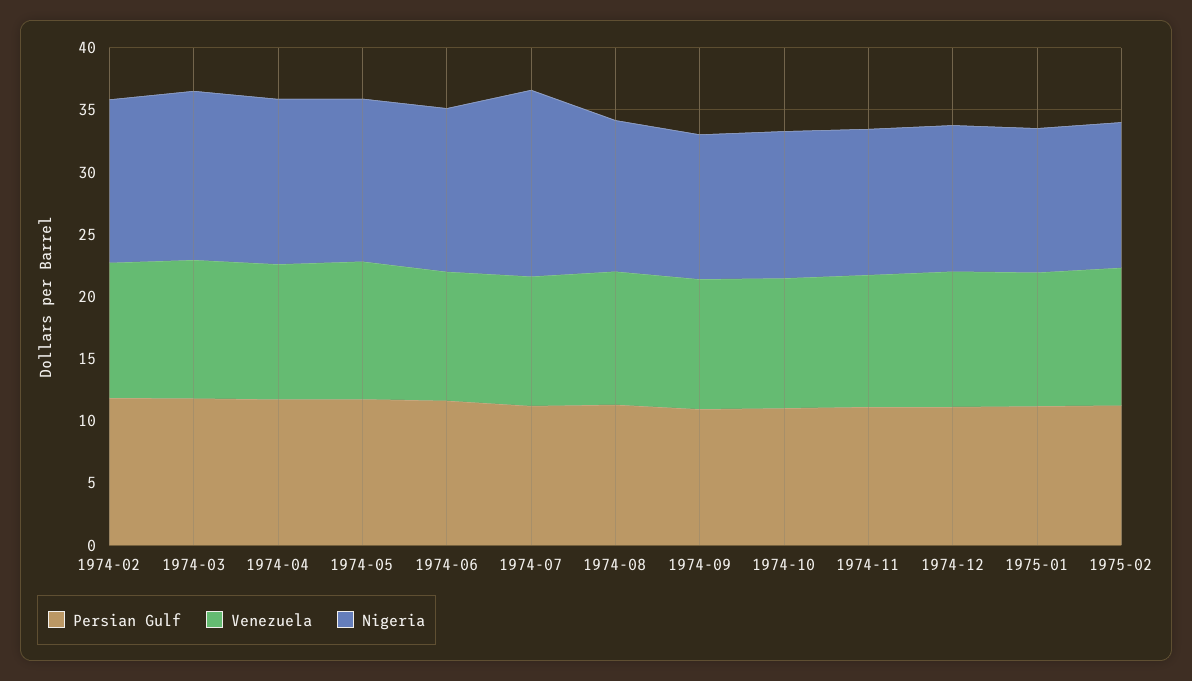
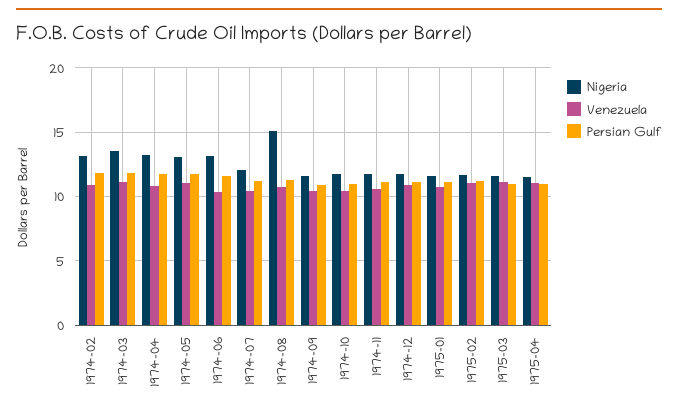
Nigeria, 1974-07: 15 -> 12
Nigeria, 1974-08: 12 -> 15
Nigeria, 1975-03: none -> 11.5
Venezuela, 1975-03: none -> 11
Persian Gulf, 1975-03: none -> 11
Nigeria, 1975-04: none -> 11.5
Venezuela, 1975-04: none -> 11
Persian Gulf, 1975-04: none -> 11

